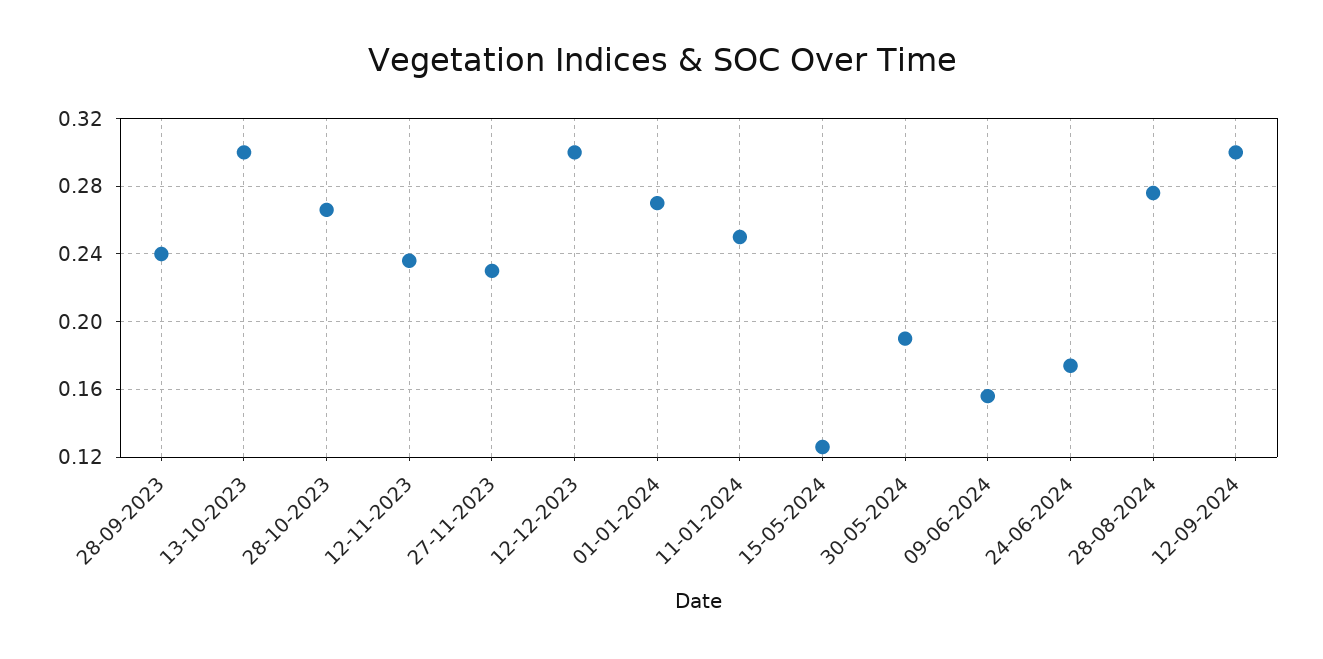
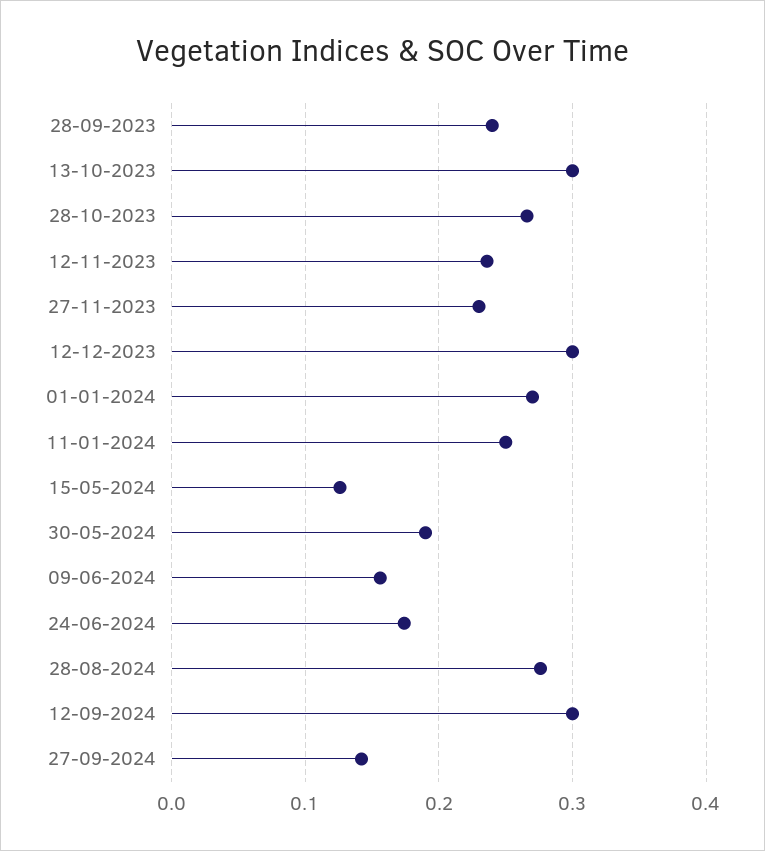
27-09-2024: none -> 0.14

